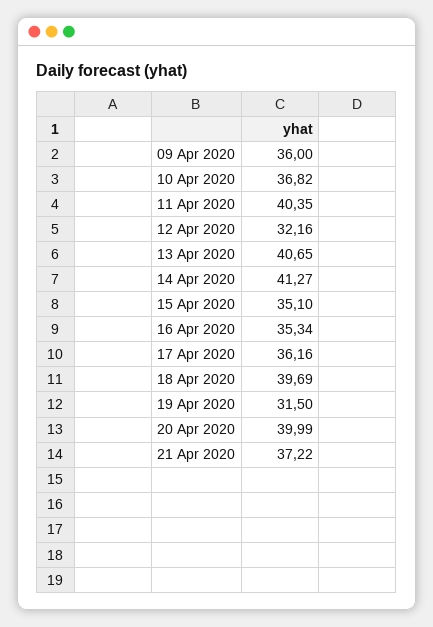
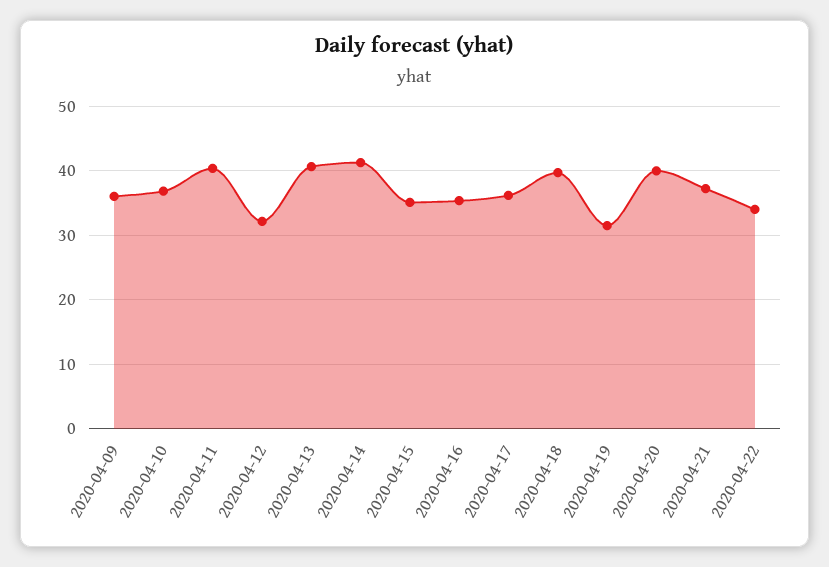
2020-04-22: none -> 34

